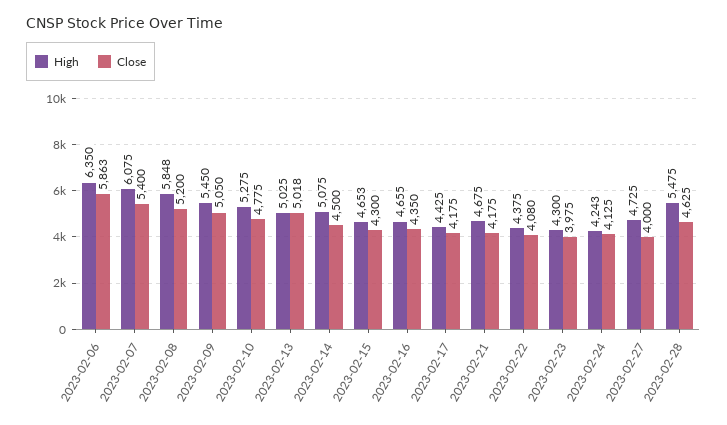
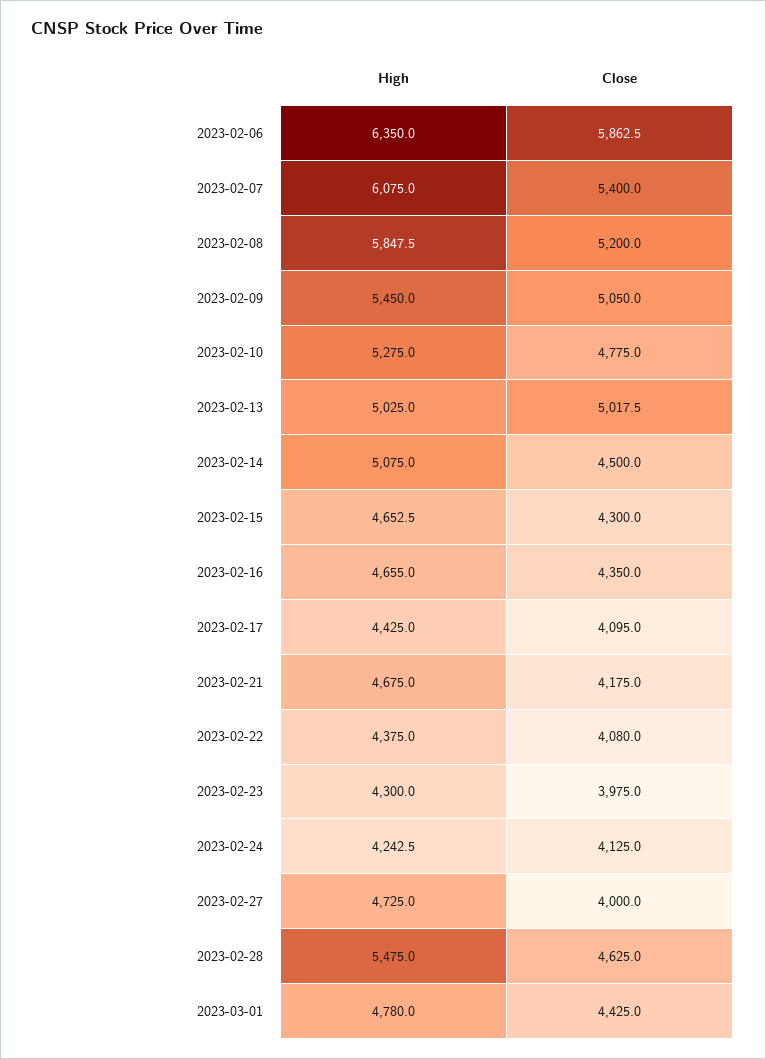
Close, 2023-02-17: 4175 -> 4095
High, 2023-03-01: none -> 4780
Close, 2023-03-01: none -> 4425

